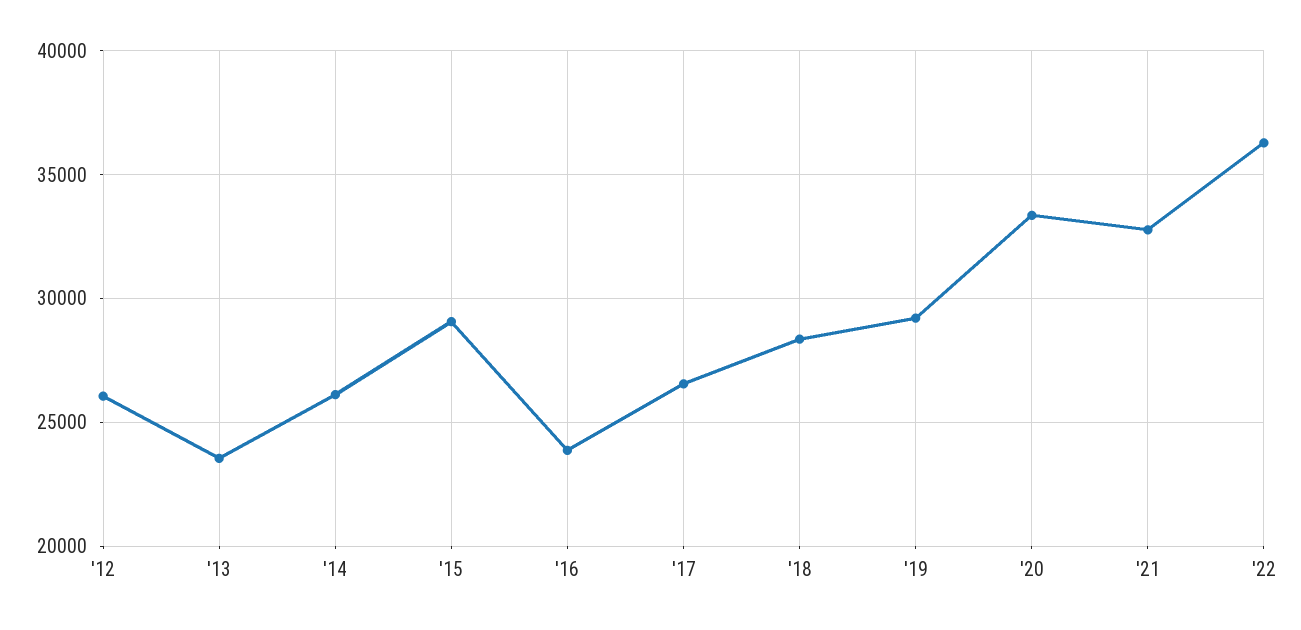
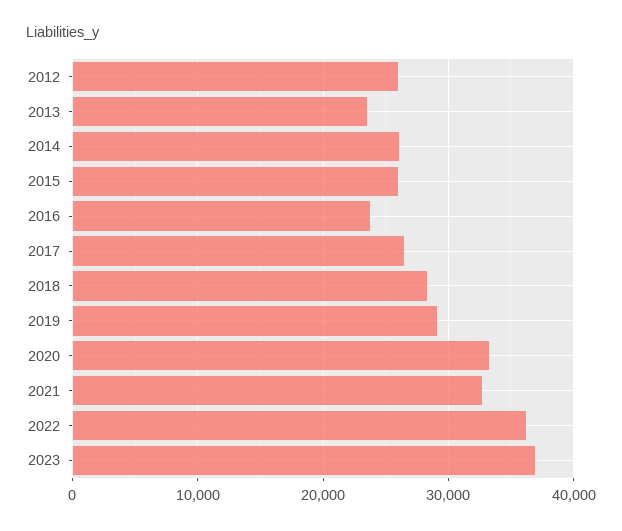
'15: 29000 -> 26000
2023: none -> 37000

